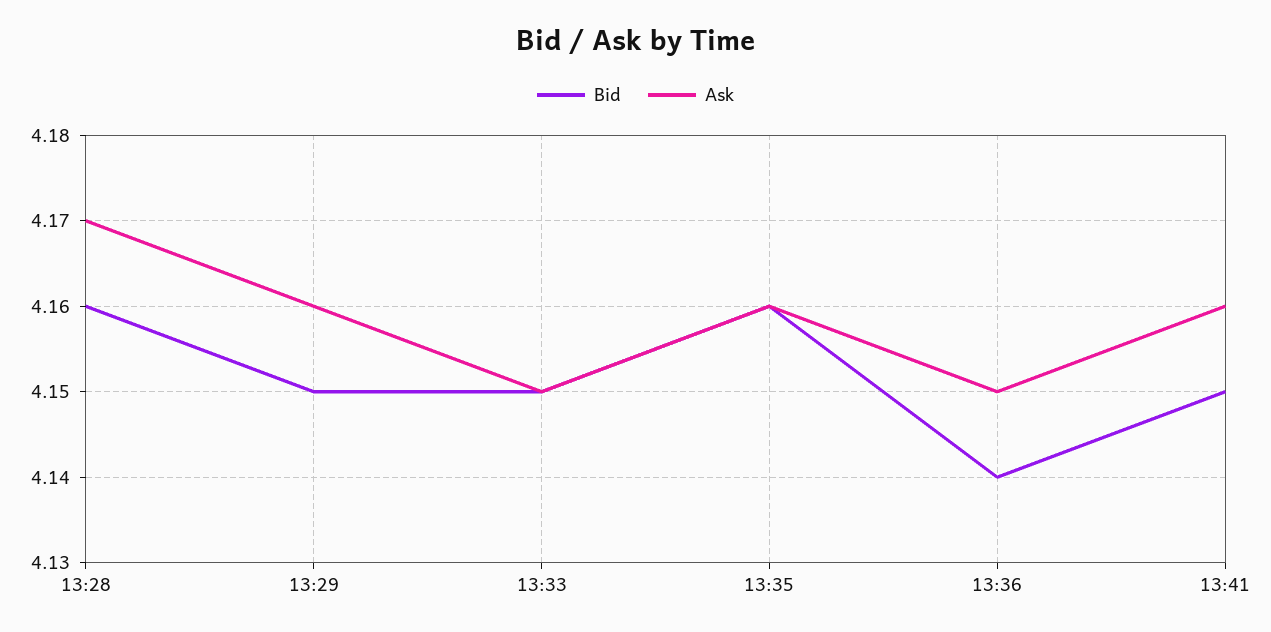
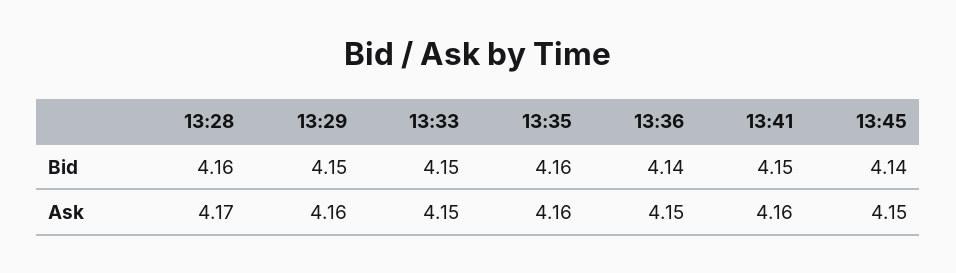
Bid, 13:45: none -> 4.14
Ask, 13:45: none -> 4.15

